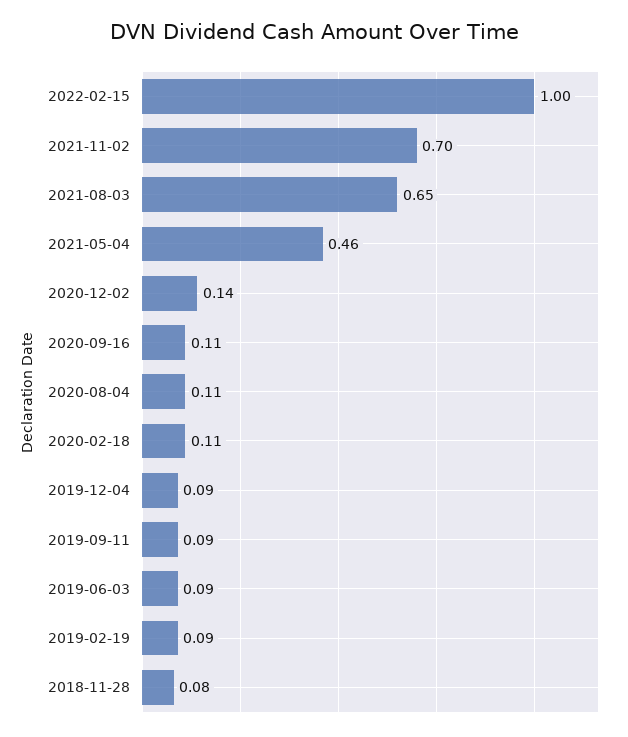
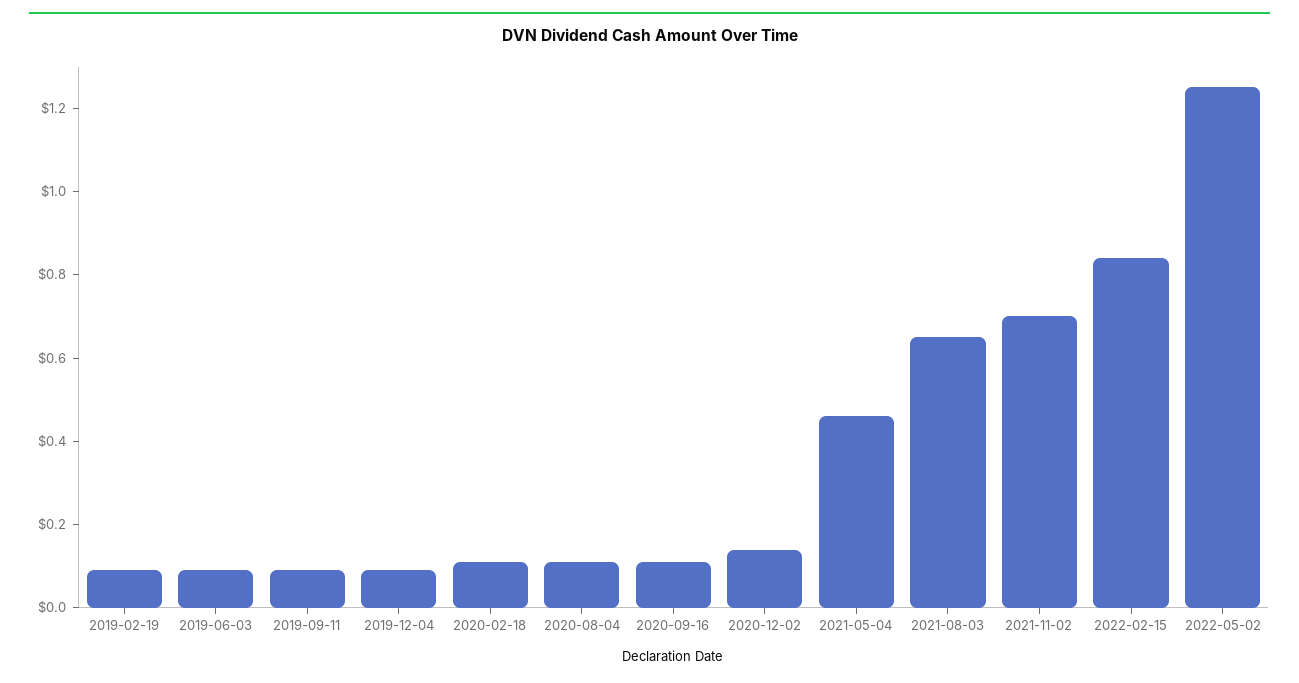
2022-02-15: 1 -> 0.85
2018-11-28: 0.08 -> none
2022-05-02: none -> 1.25

